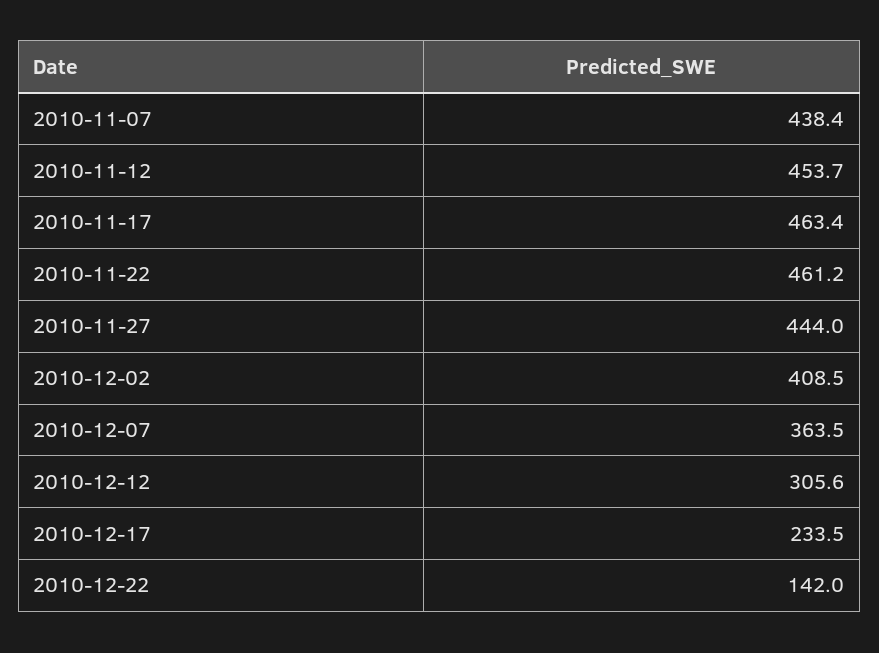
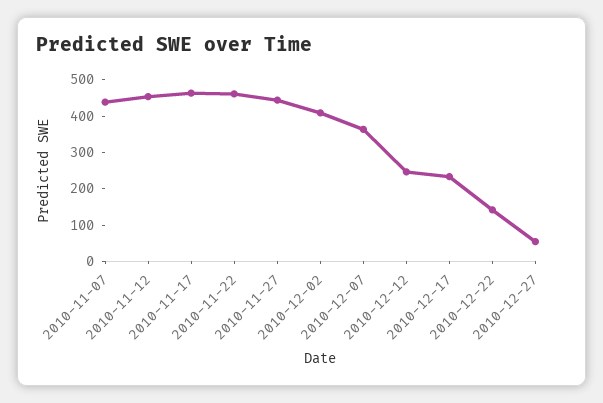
2010-12-12: 305.6 -> 250
2010-12-27: none -> 50

